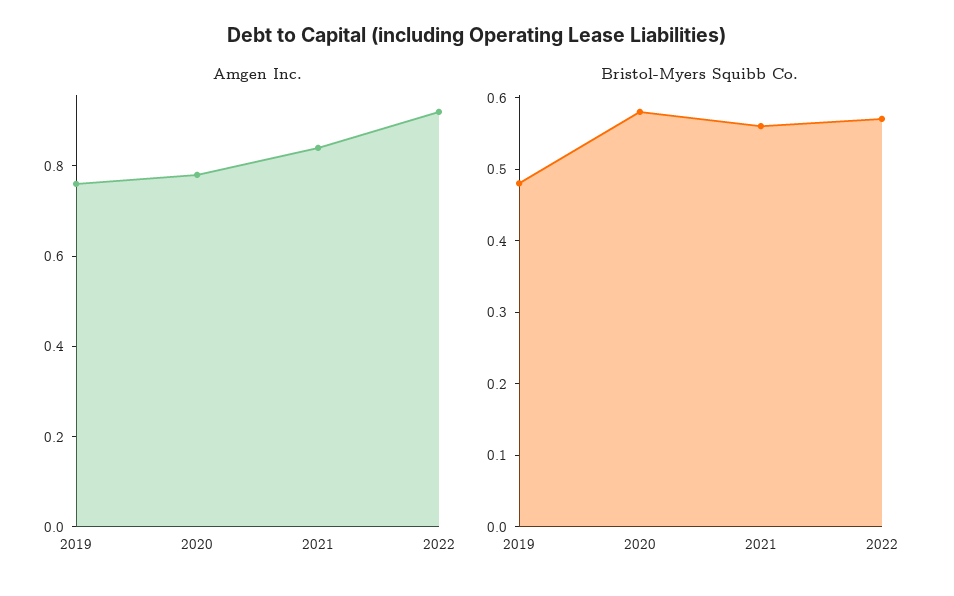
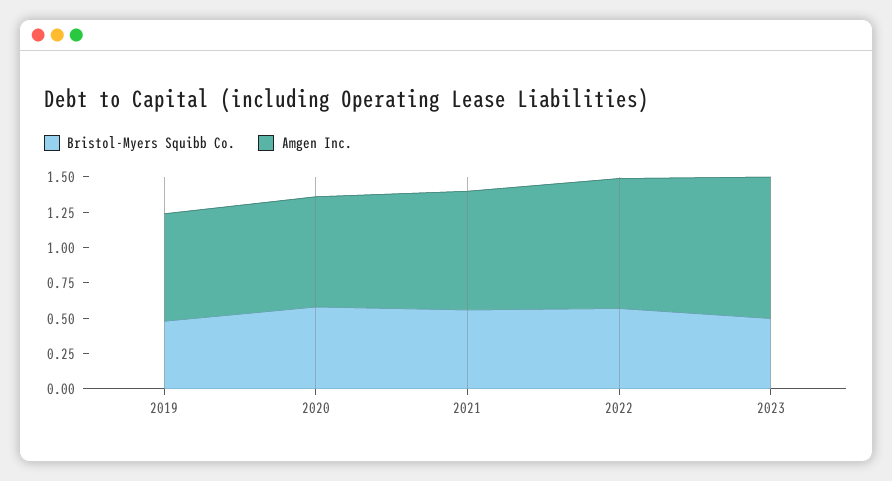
Bristol-Myers Squibb Co., 2023: none -> 0.5
Amgen Inc., 2023: none -> 1

